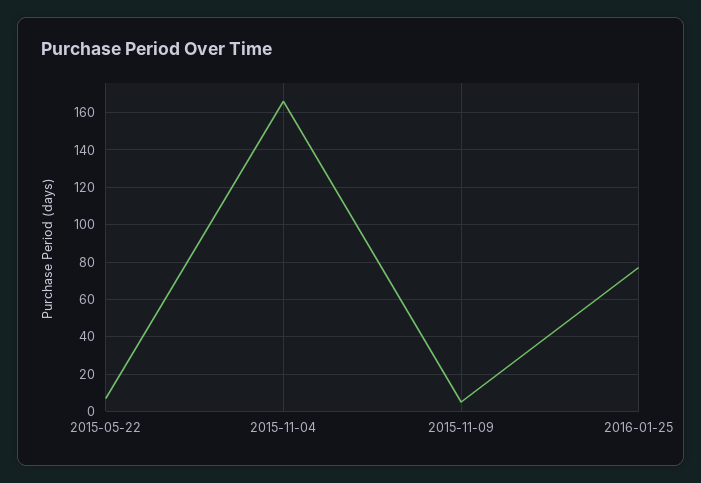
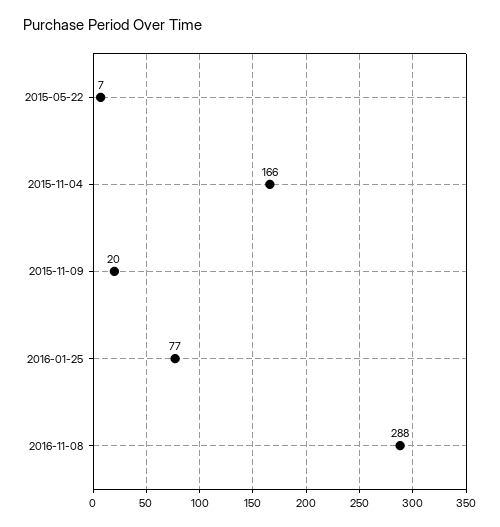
2015-11-09: 5 -> 20
2016-11-08: none -> 288

